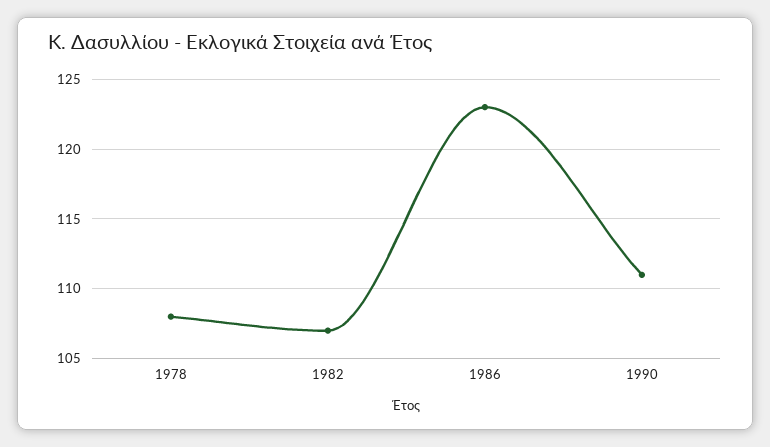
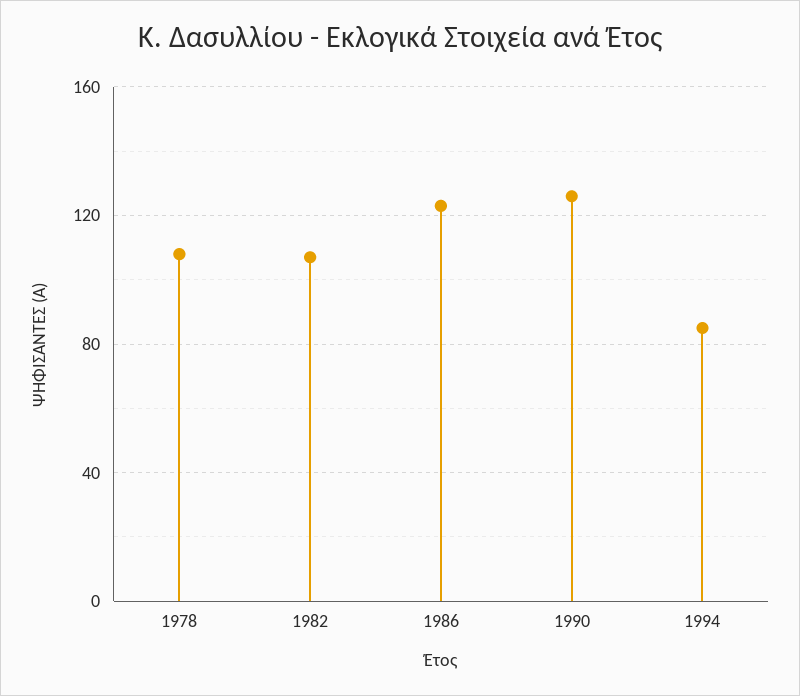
1990: 111 -> 125
1994: none -> 85

